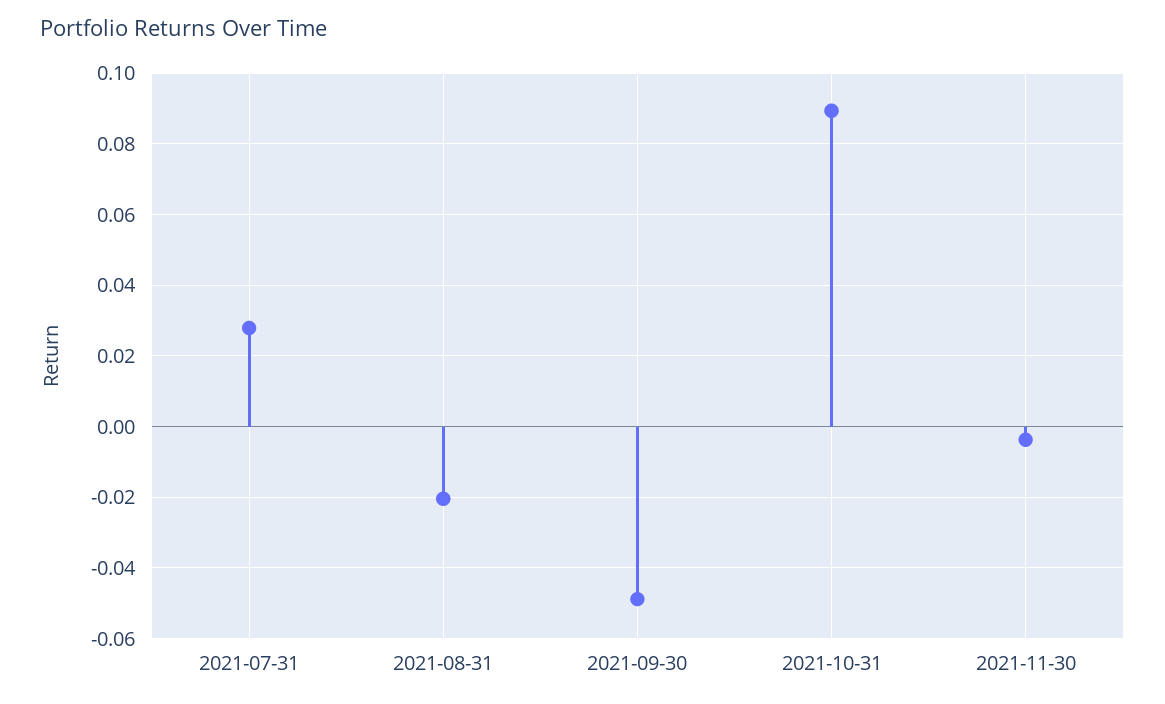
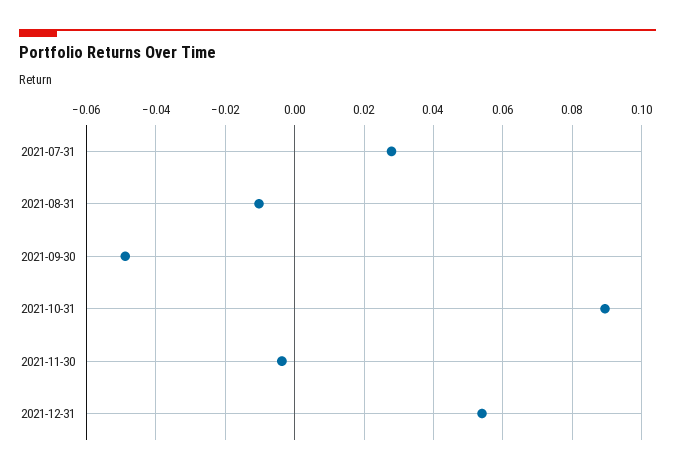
2021-08-31: -0.02 -> -0.01
2021-12-31: none -> 0.054

